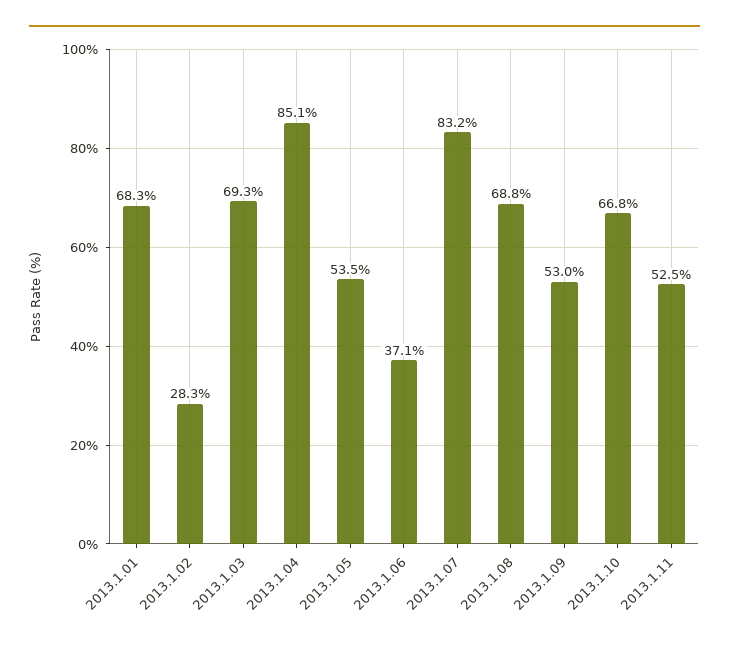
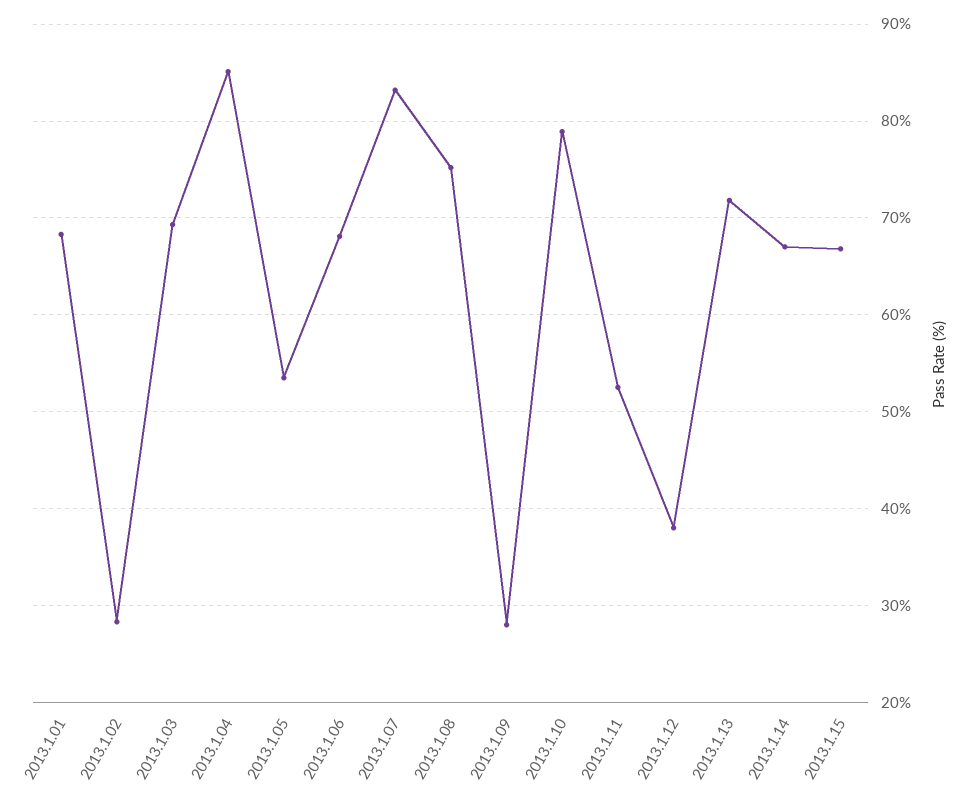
2013.1.06: 37.1 -> 68
2013.1.08: 68.8 -> 75
2013.1.09: 53 -> 28
2013.1.10: 66.8 -> 79
2013.1.12: none -> 38
2013.1.13: none -> 72
2013.1.14: none -> 67
2013.1.15: none -> 67

